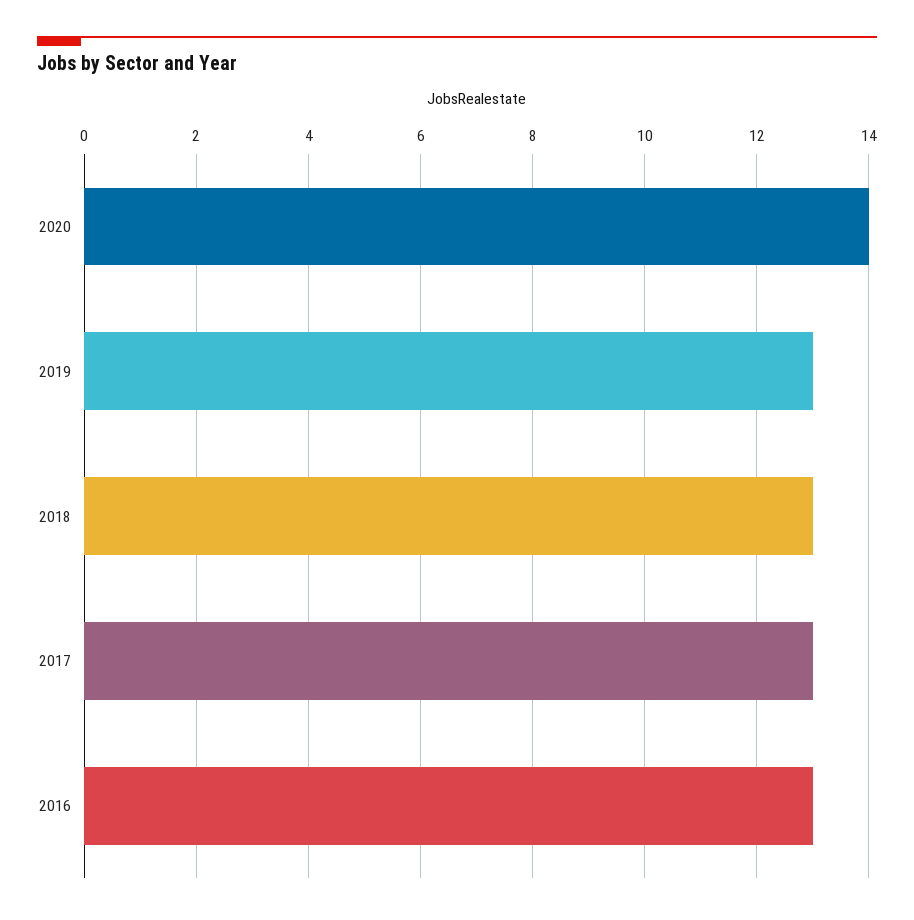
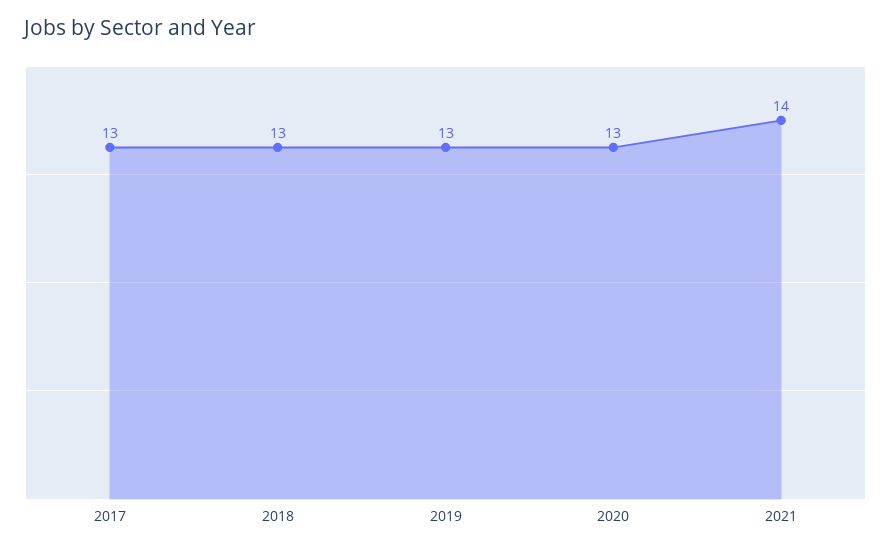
2020: 14 -> 13
2016: 13 -> none
2021: none -> 14

